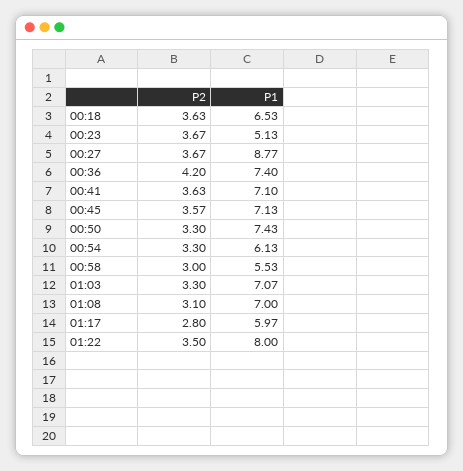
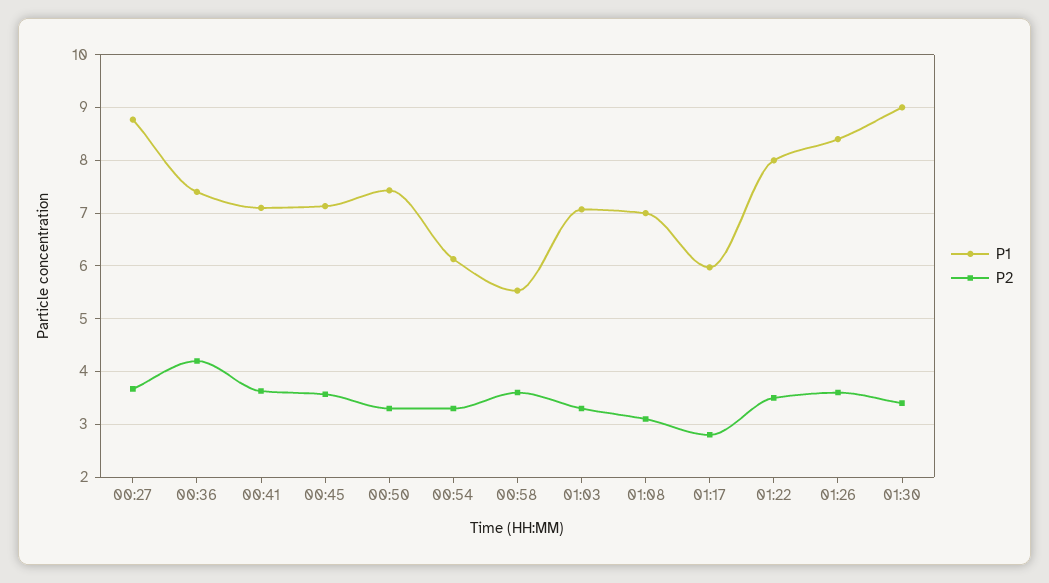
P2, 00:18: 3.63 -> none
P1, 00:18: 6.53 -> none
P2, 00:23: 3.67 -> none
P1, 00:23: 5.13 -> none
P2, 00:58: 3 -> 3.6
P1, 01:26: none -> 8.4
P2, 01:26: none -> 3.6
P1, 01:30: none -> 9
P2, 01:30: none -> 3.4

